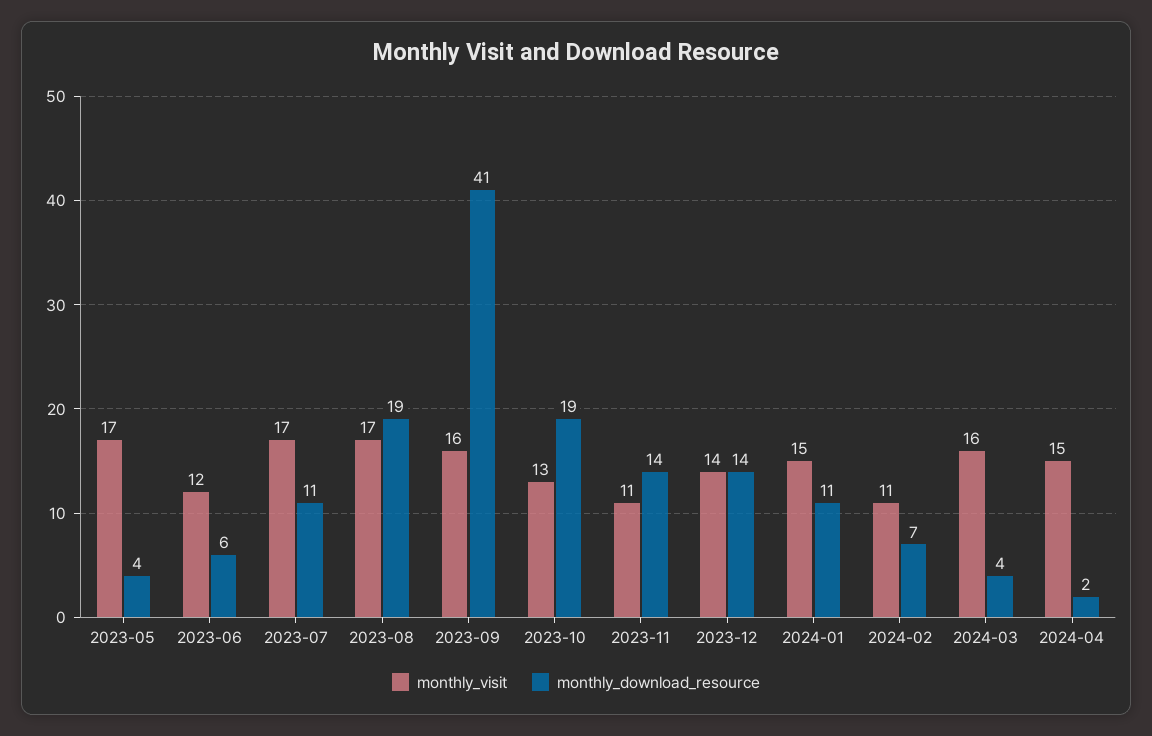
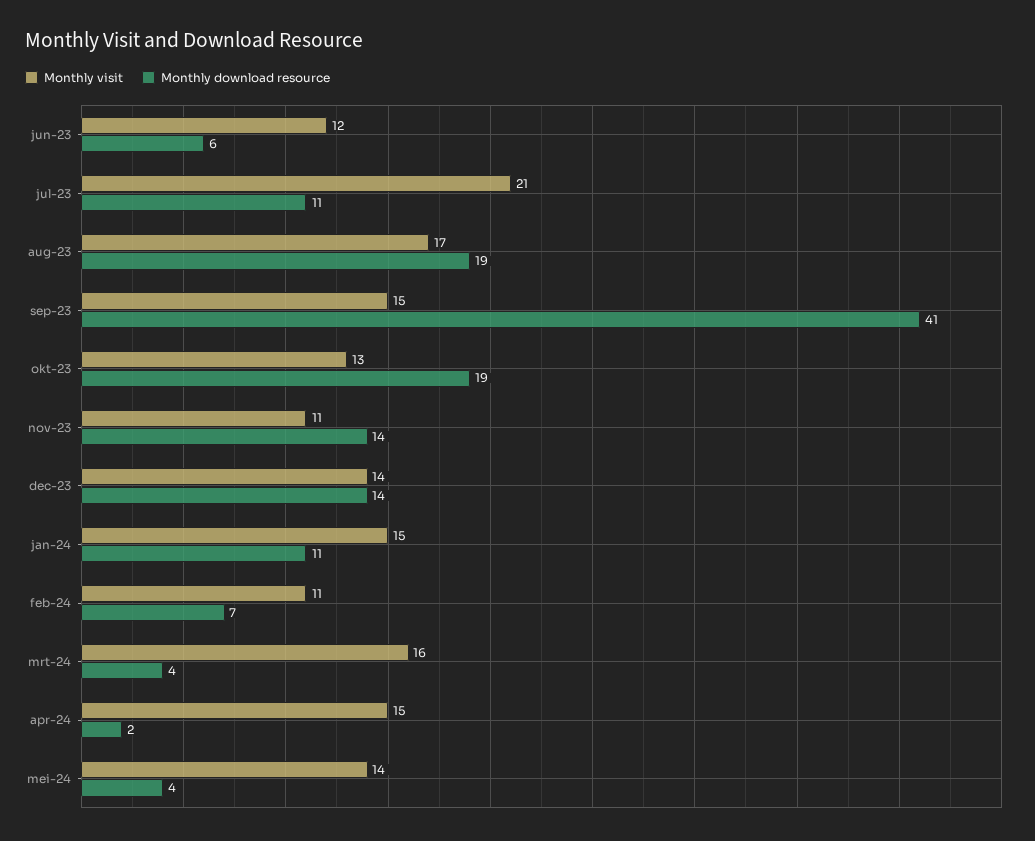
monthly_visit, 2023-05: 17 -> none
monthly_download_resource, 2023-05: 4 -> none
monthly_visit, 2023-07: 17 -> 21
monthly_visit, 2023-09: 16 -> 15
monthly_visit, mei-24: none -> 14
monthly_download_resource, mei-24: none -> 4

